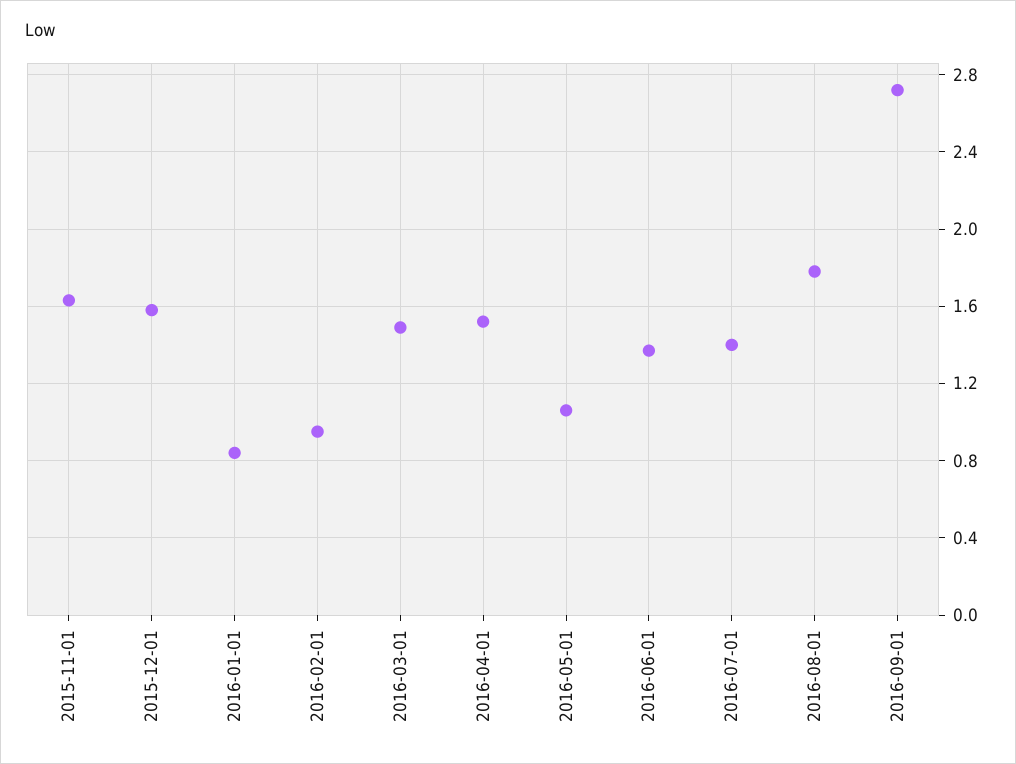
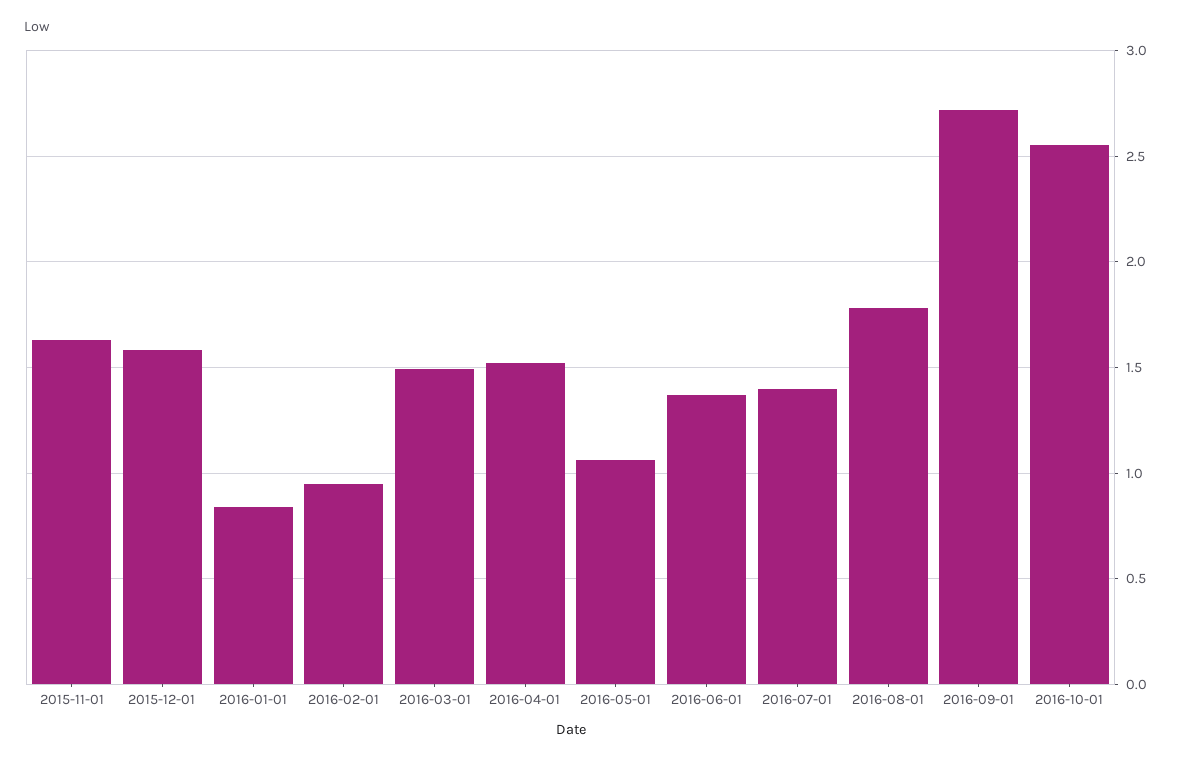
2016-10-01: none -> 2.55

